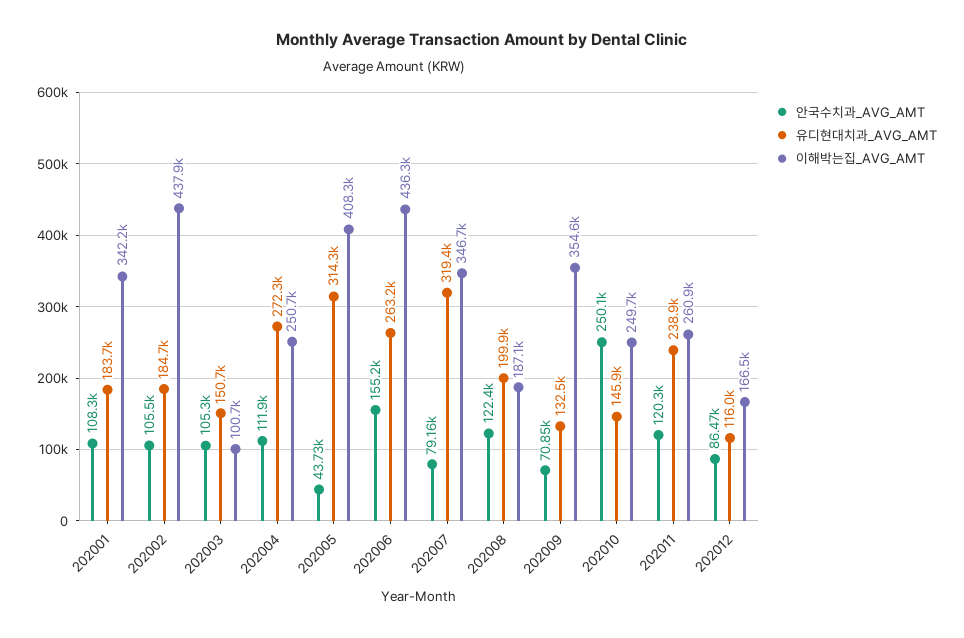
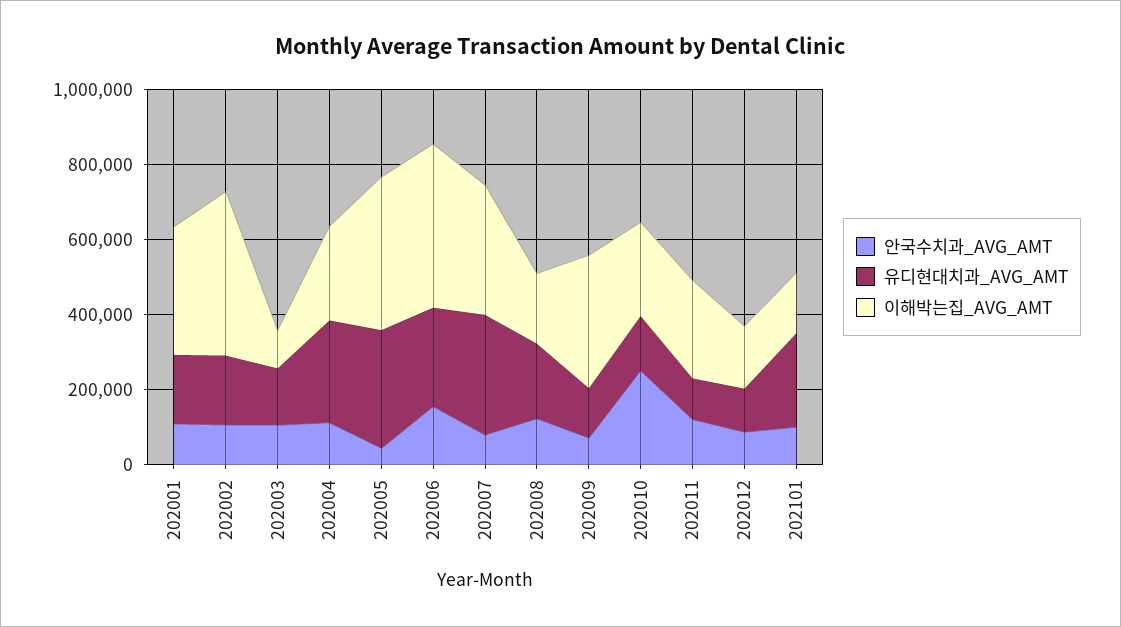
유디현대치과_AVG_AMT, 202011: 238900 -> 100000
안국수치과_AVG_AMT, 202101: none -> 100000
유디현대치과_AVG_AMT, 202101: none -> 250000
이해박는집_AVG_AMT, 202101: none -> 150000

